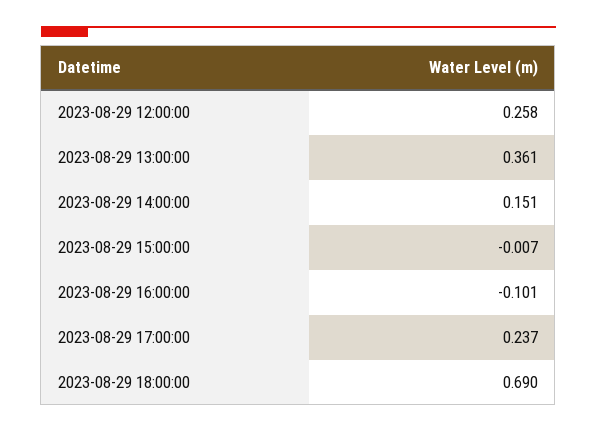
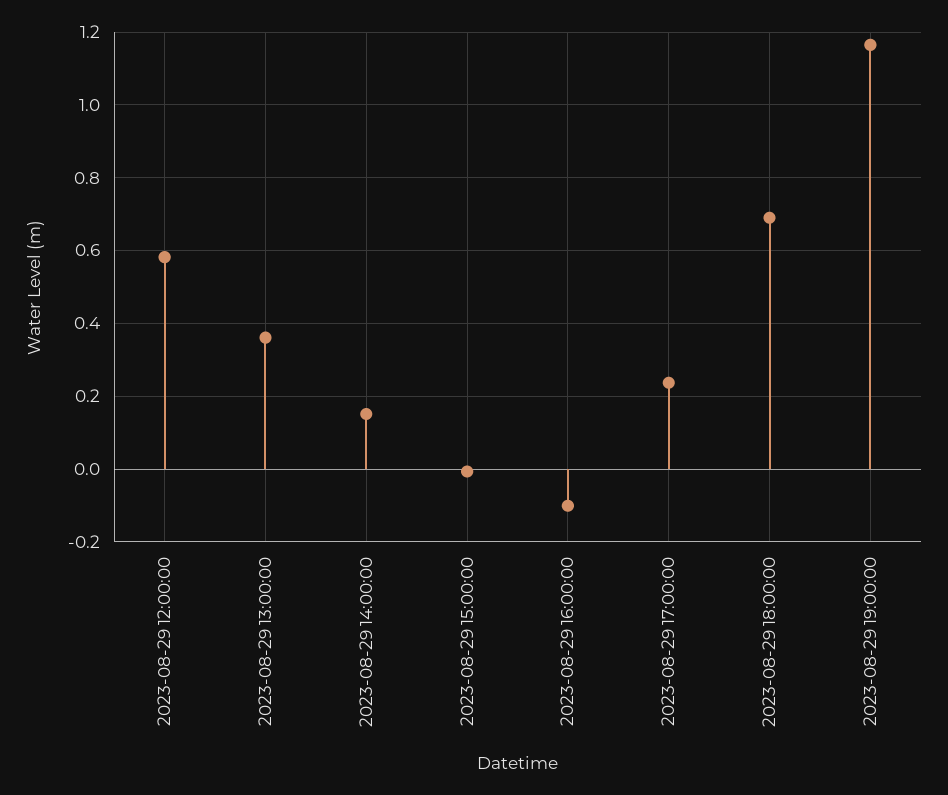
2023-08-29 12:00:00: 0.258 -> 0.58
2023-08-29 19:00:00: none -> 1.16

